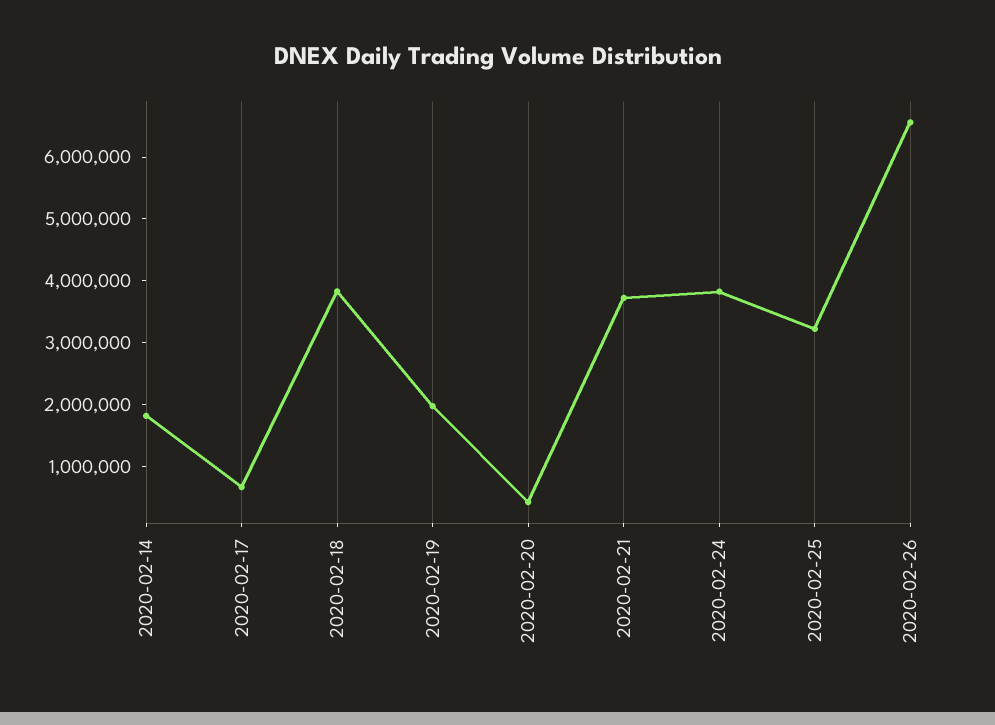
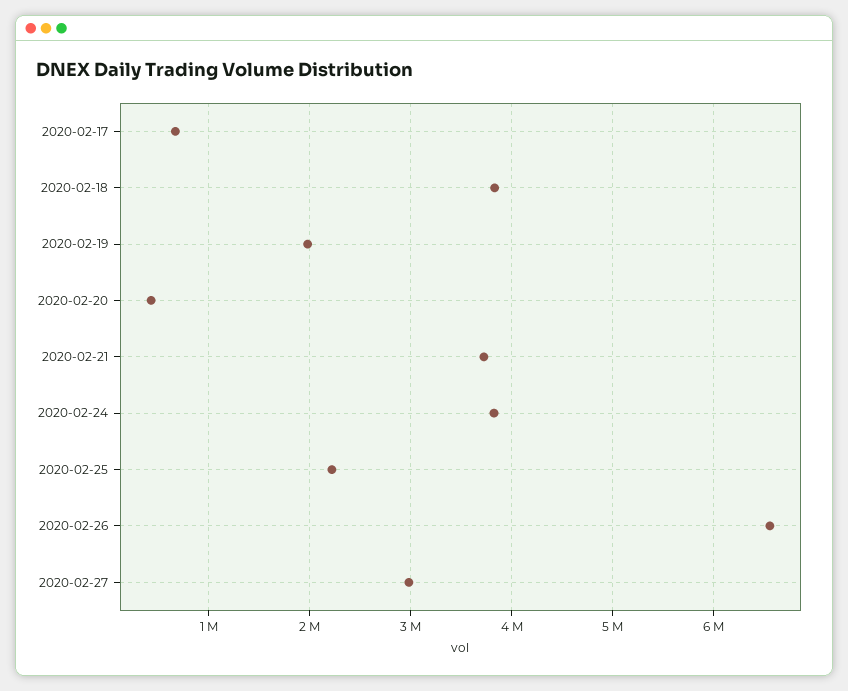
2020-02-14: 1800000 -> none
2020-02-25: 3200000 -> 2200000
2020-02-27: none -> 3000000

